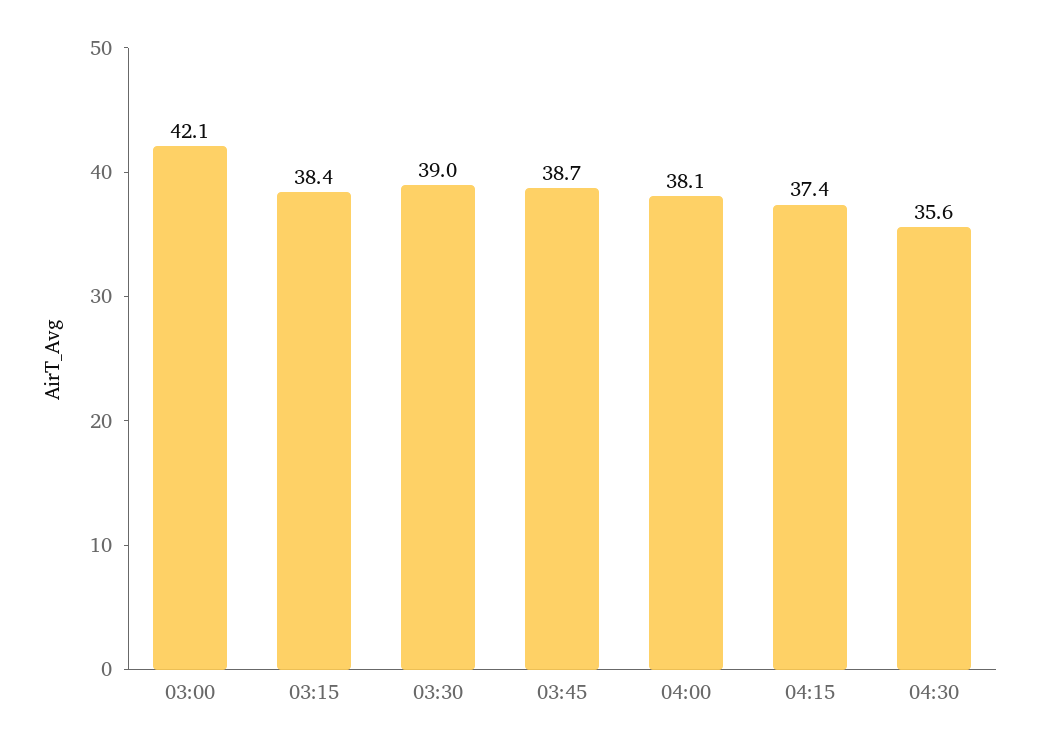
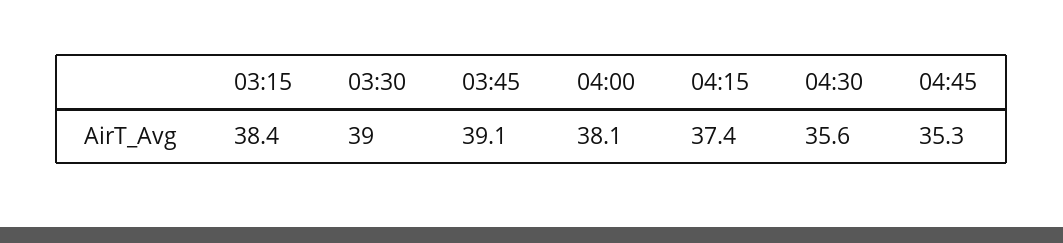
03:00: 42.1 -> none
03:45: 38.7 -> 39.1
04:45: none -> 35.3

